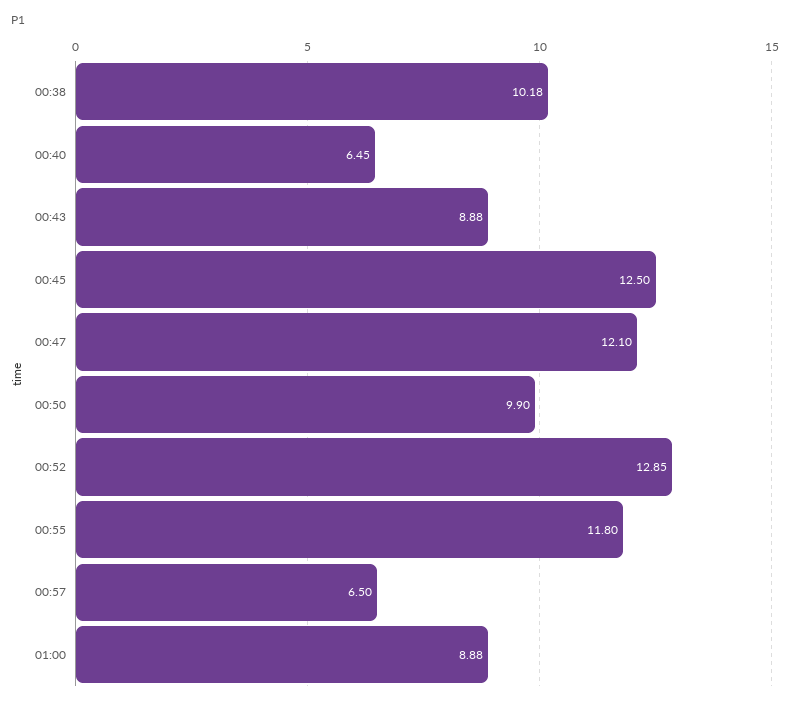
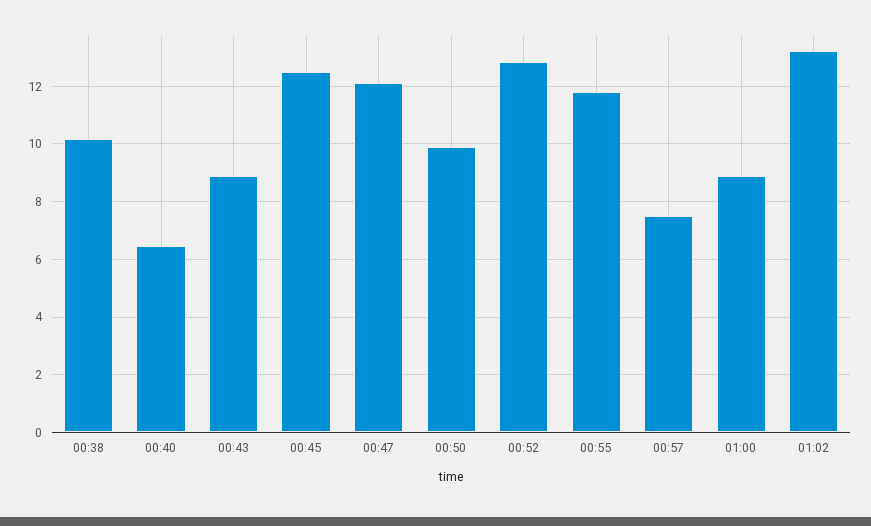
00:57: 6.5 -> 7.5
01:02: none -> 13.25

